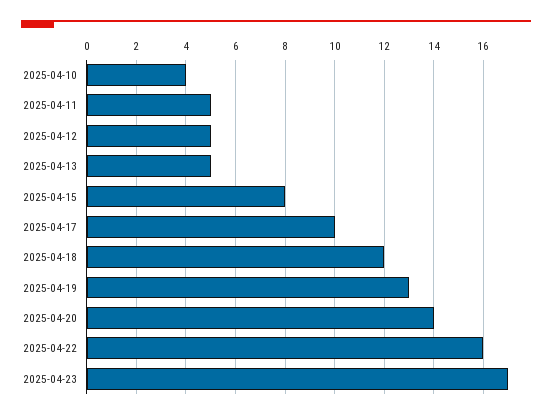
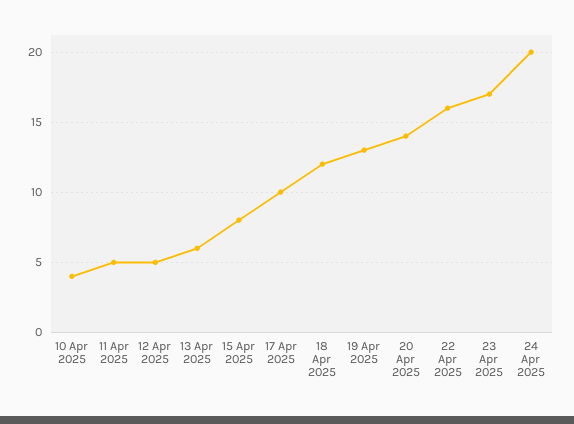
2025-04-13: 5 -> 6
24 Apr 2025: none -> 20

